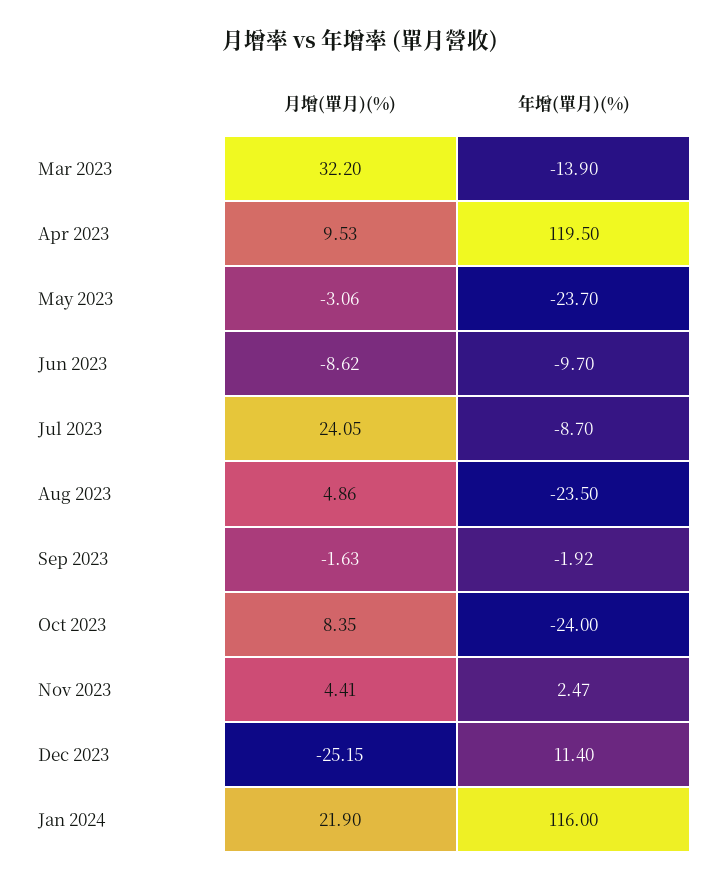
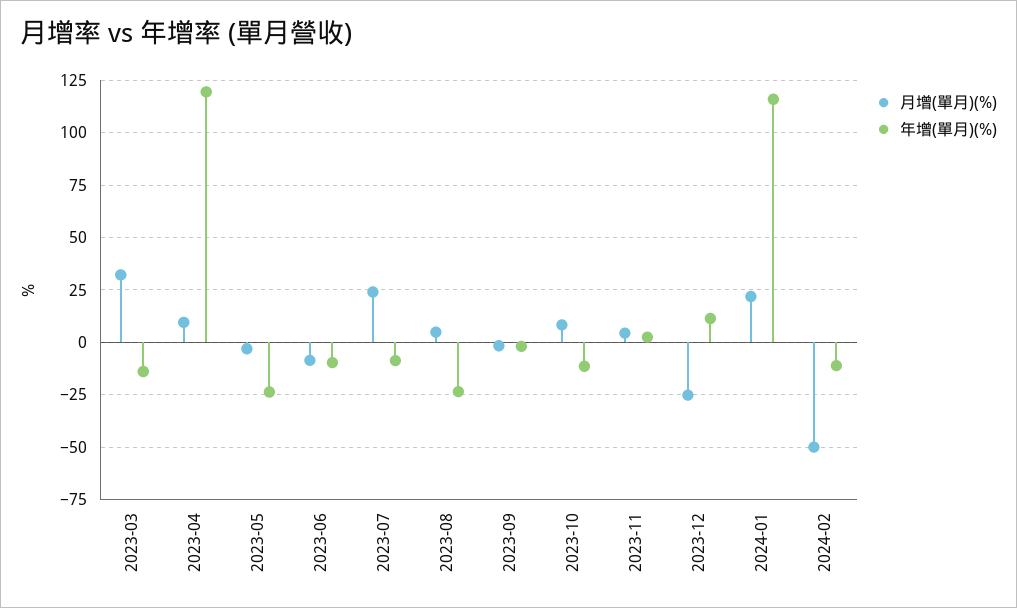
年增(單月)(%), Oct 2023: -24 -> -10
月增(單月)(%), 2024-02: none -> -50
年增(單月)(%), 2024-02: none -> -10

